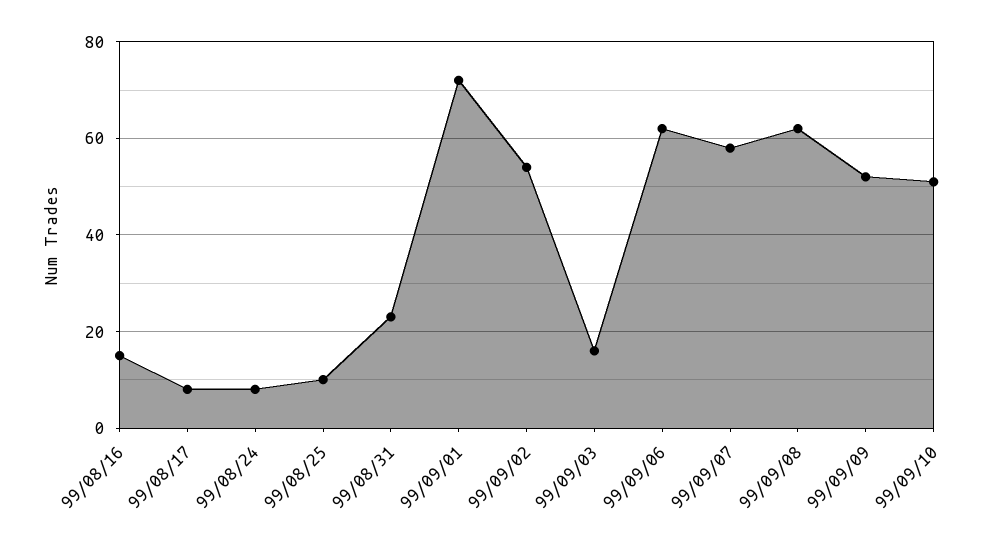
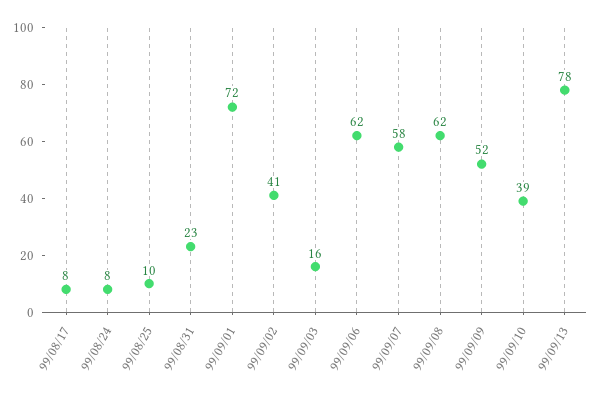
99/08/16: 15 -> none
99/09/02: 55 -> 41
99/09/10: 50 -> 39
99/09/13: none -> 78

